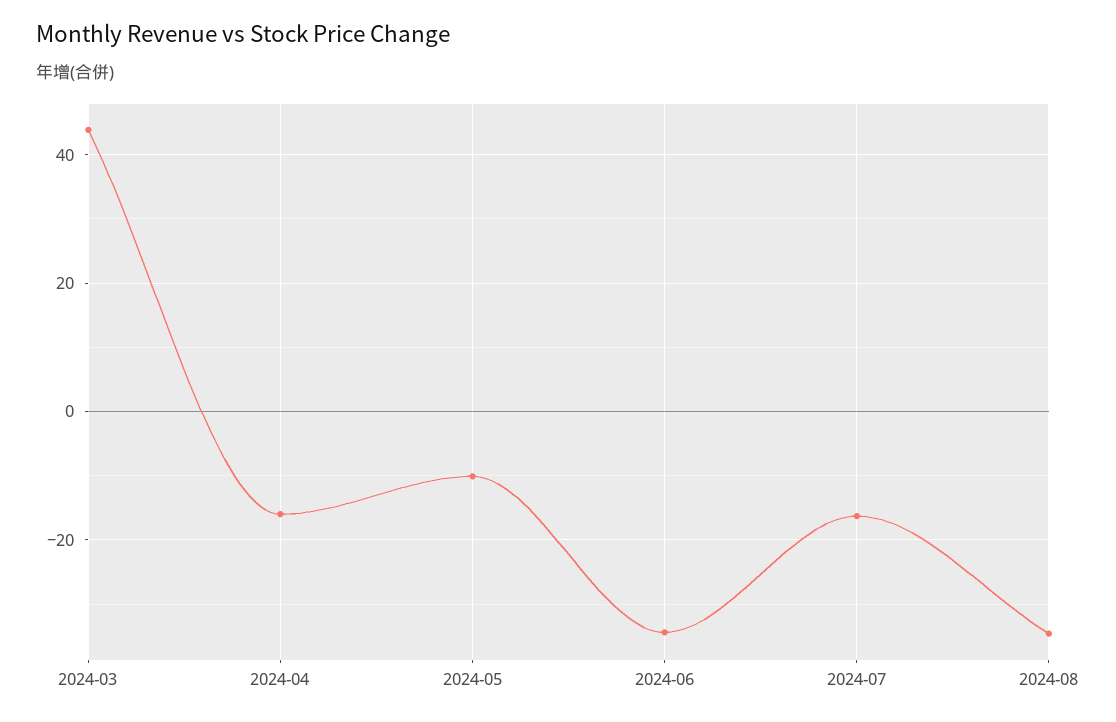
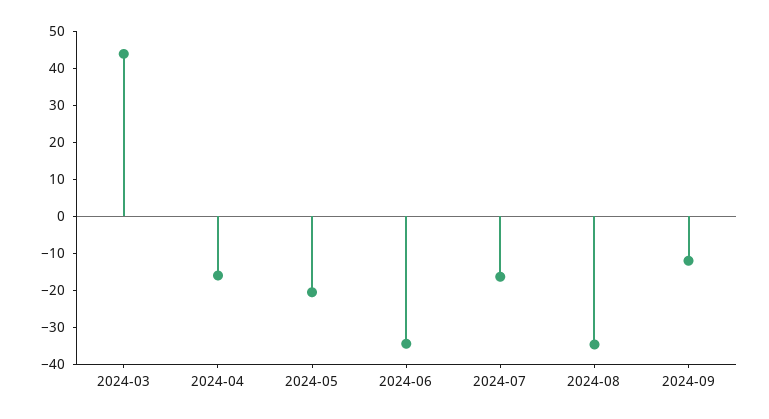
2024-05: -10 -> -20
2024-09: none -> -12.5

